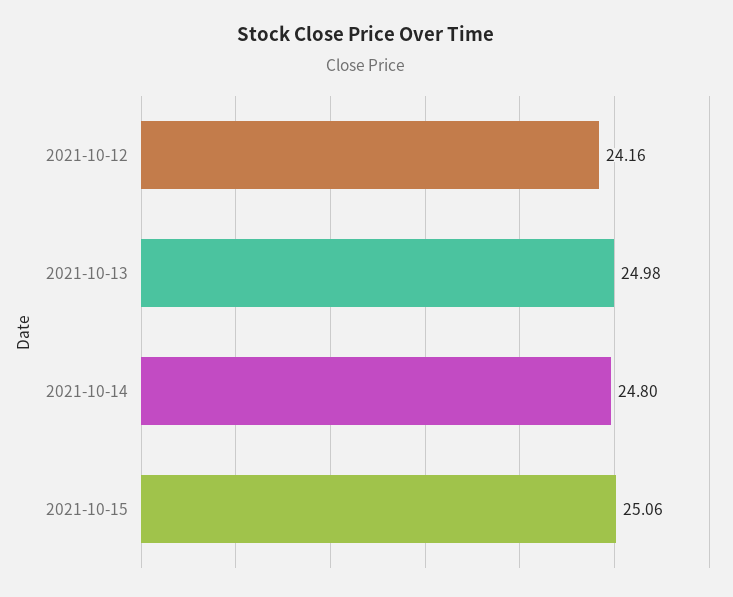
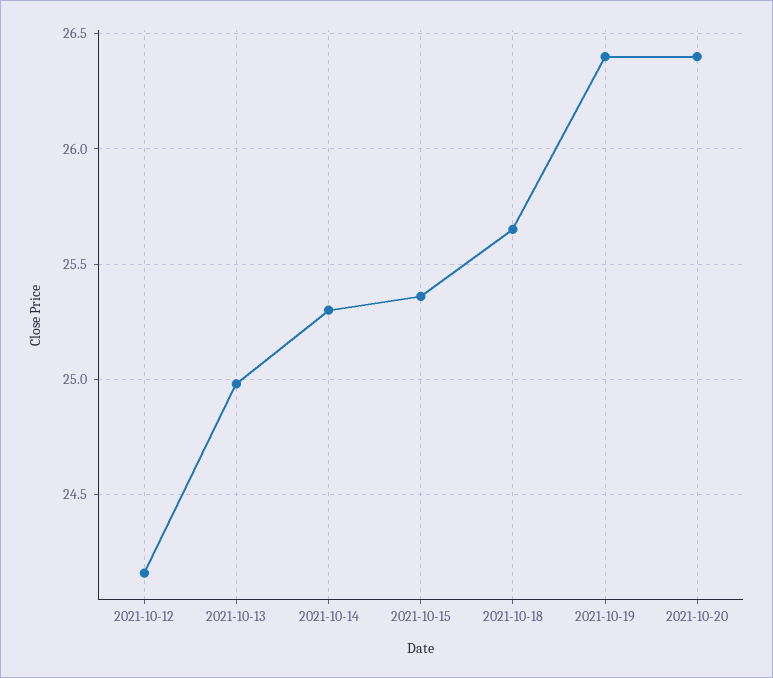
2021-10-14: 24.8 -> 25.3
2021-10-15: 25.06 -> 25.35
2021-10-18: none -> 25.65
2021-10-19: none -> 26.4
2021-10-20: none -> 26.4

